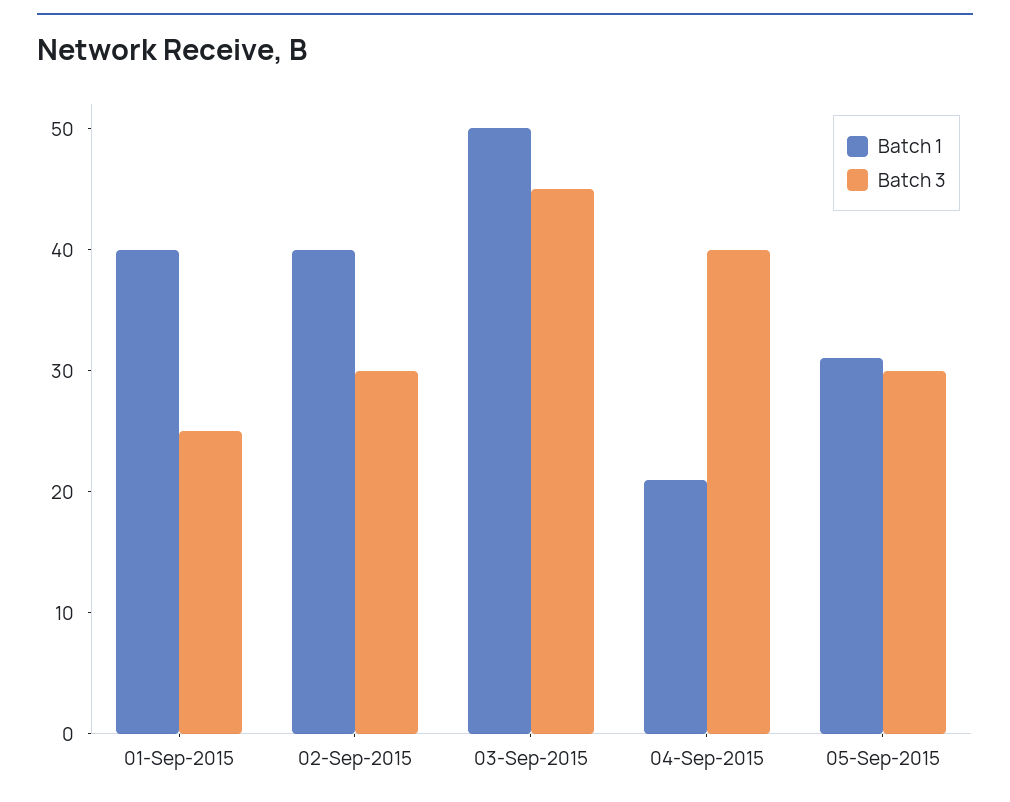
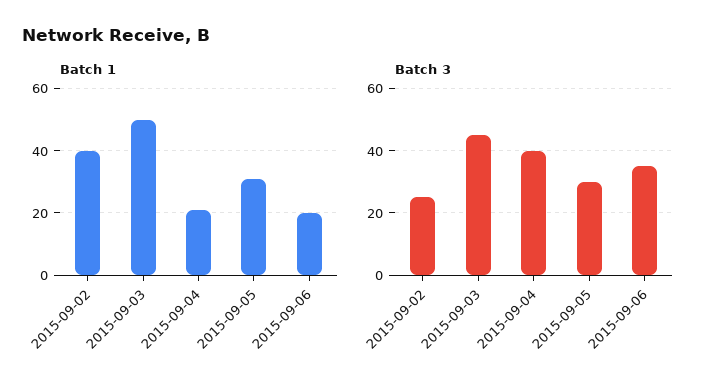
Batch 1, 01-Sep-2015: 40 -> none
Batch 3, 01-Sep-2015: 25 -> none
Batch 3, 02-Sep-2015: 30 -> 25
Batch 1, 2015-09-06: none -> 20
Batch 3, 2015-09-06: none -> 35

